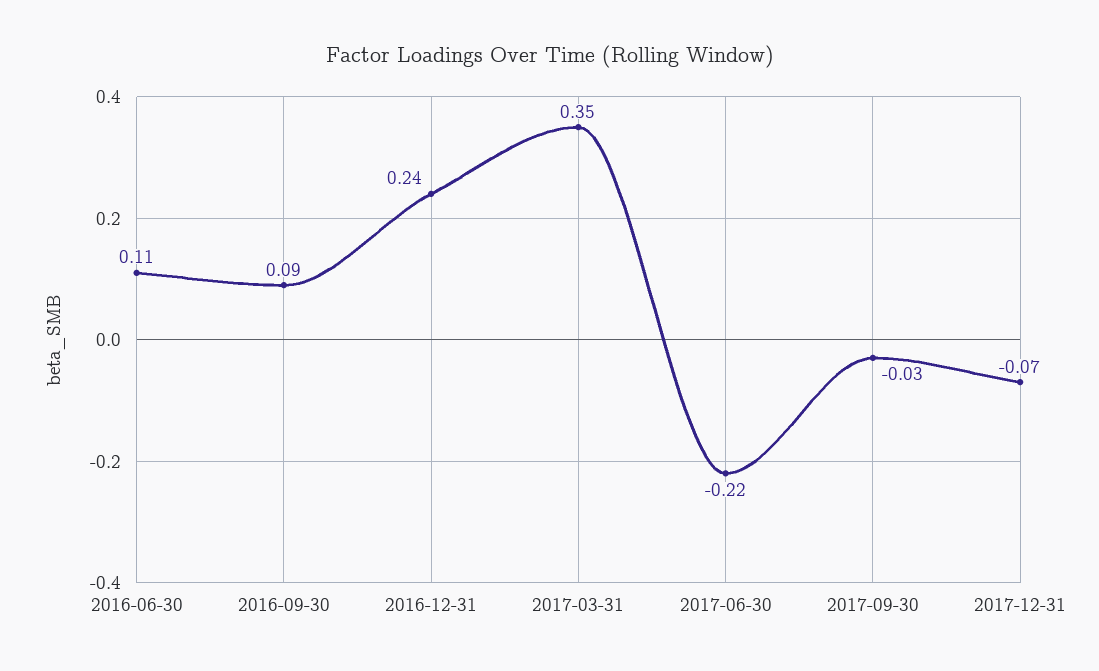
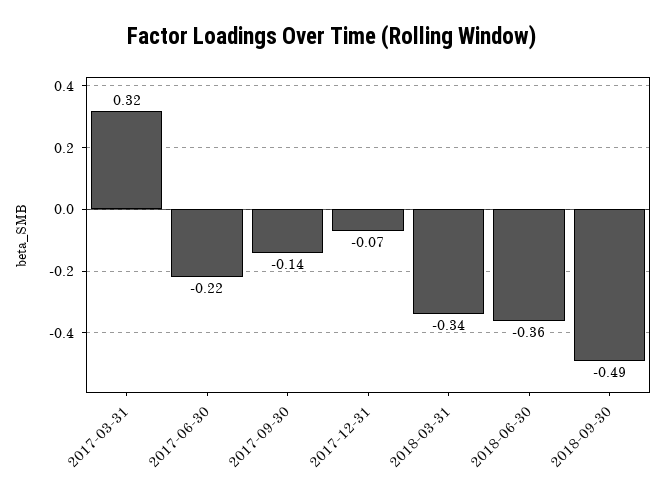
2016-06-30: 0.11 -> none
2016-09-30: 0.09 -> none
2016-12-31: 0.24 -> none
2017-03-31: 0.35 -> 0.32
2017-09-30: -0.03 -> -0.14
2018-03-31: none -> -0.34
2018-06-30: none -> -0.36
2018-09-30: none -> -0.49

